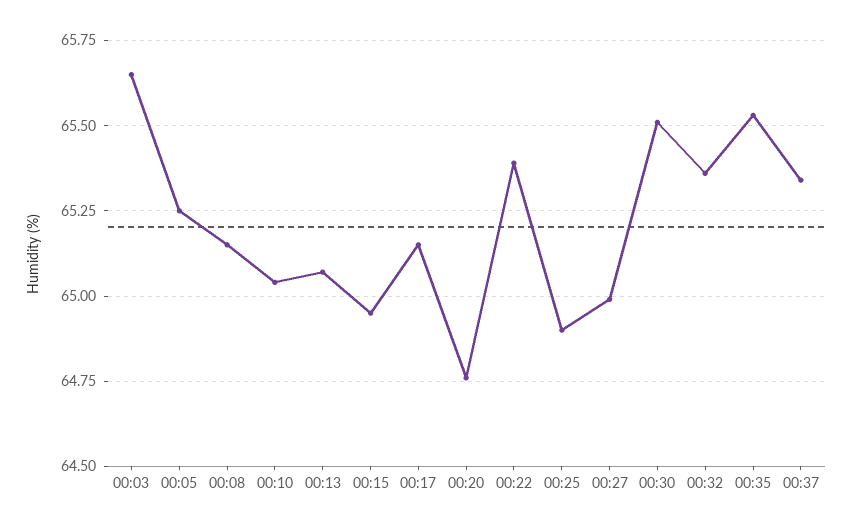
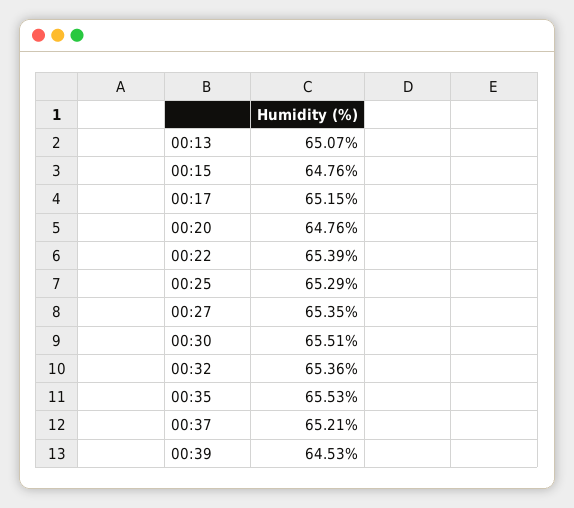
00:03: 65.65 -> none
00:05: 65.25 -> none
00:08: 65.15 -> none
00:10: 65.05 -> none
00:15: 64.95 -> 64.76
00:25: 64.9 -> 65.29
00:27: 65 -> 65.35
00:37: 65.35 -> 65.21
00:39: none -> 64.53

